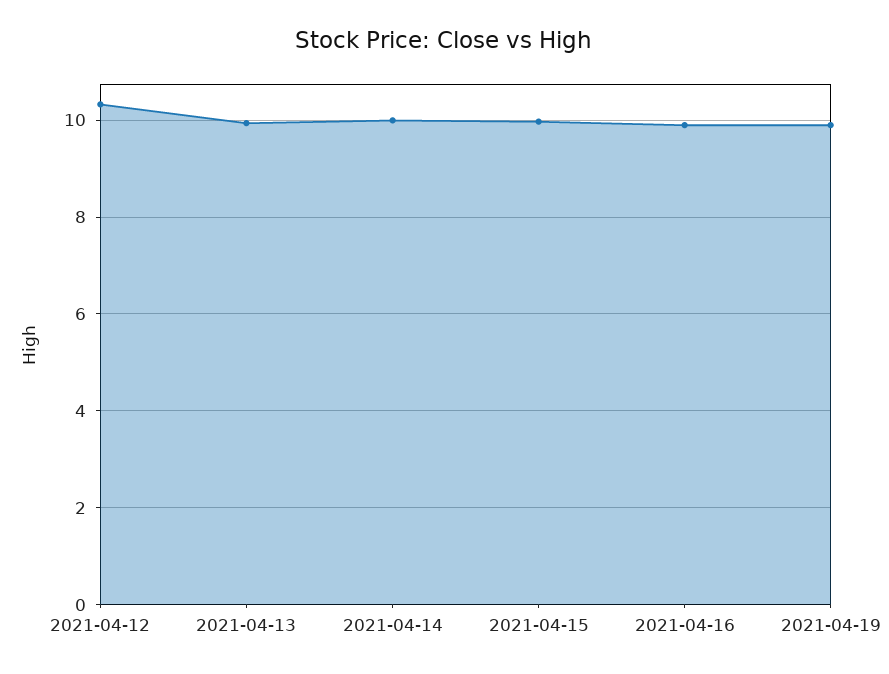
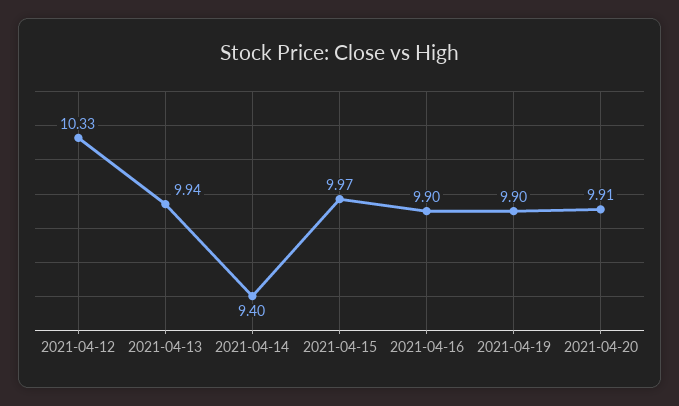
2021-04-14: 10 -> 9.4
2021-04-20: none -> 9.91

